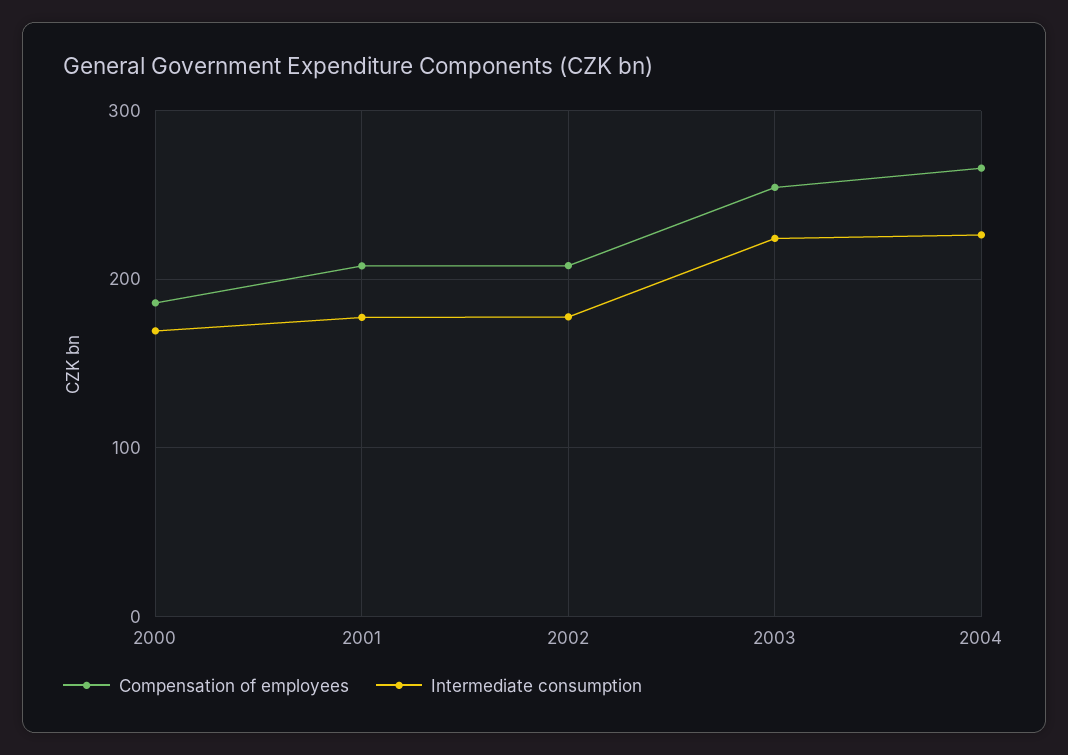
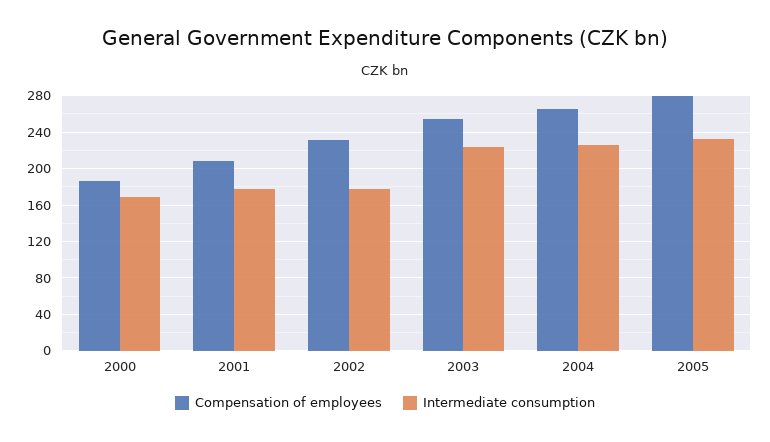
Compensation of employees, 2002: 210 -> 230
Compensation of employees, 2005: none -> 280
Intermediate consumption, 2005: none -> 230

